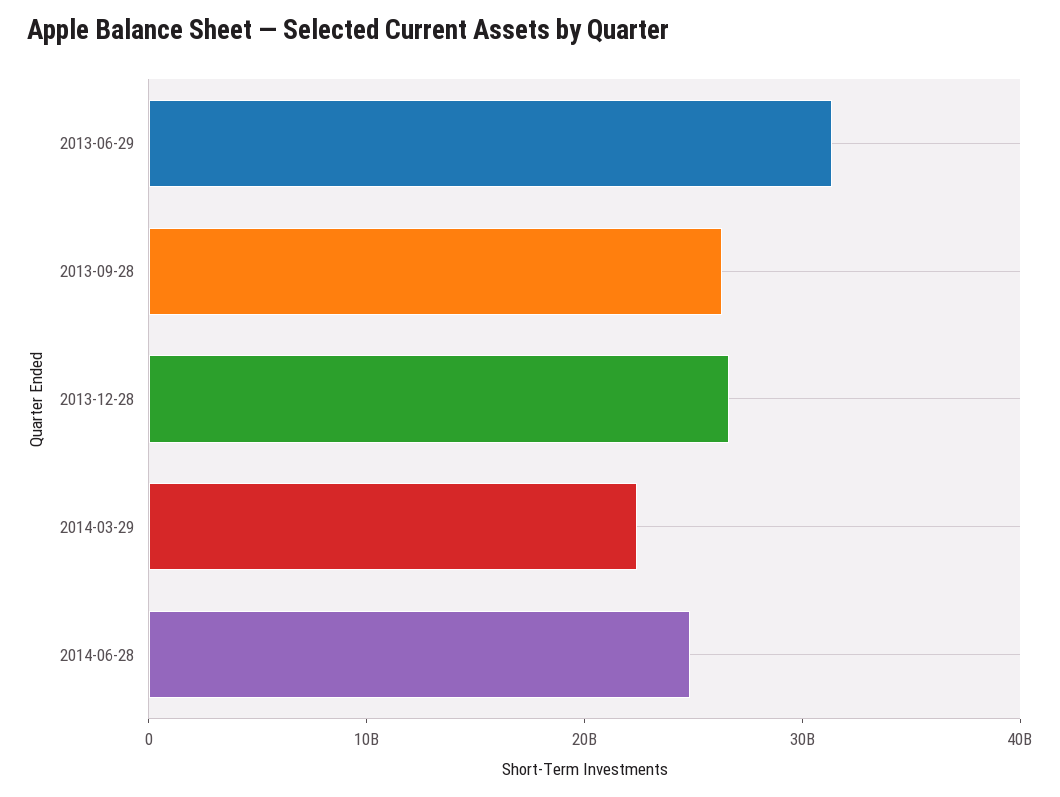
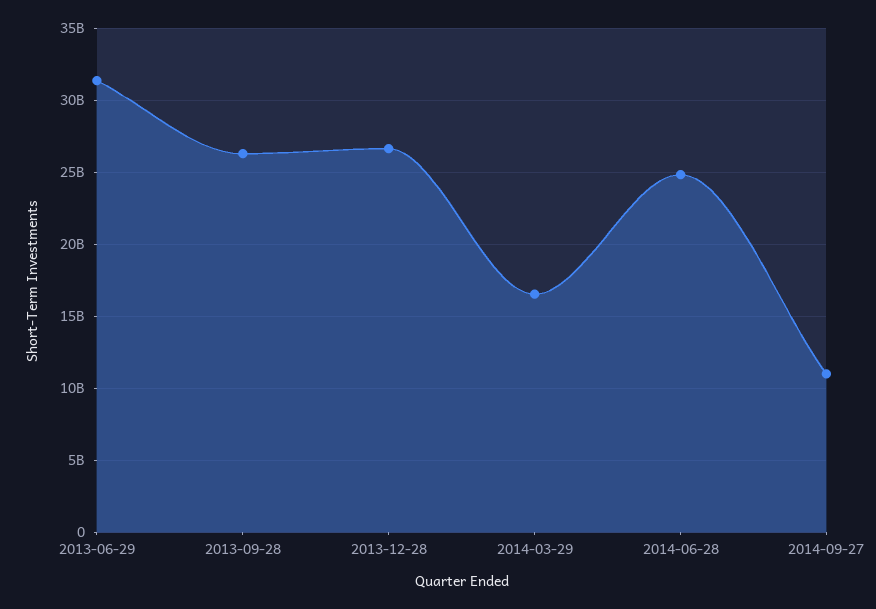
2014-03-29: 22000000000 -> 16500000000
2014-09-27: none -> 11000000000

